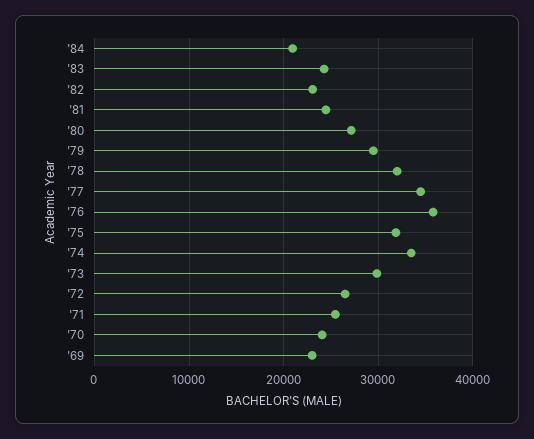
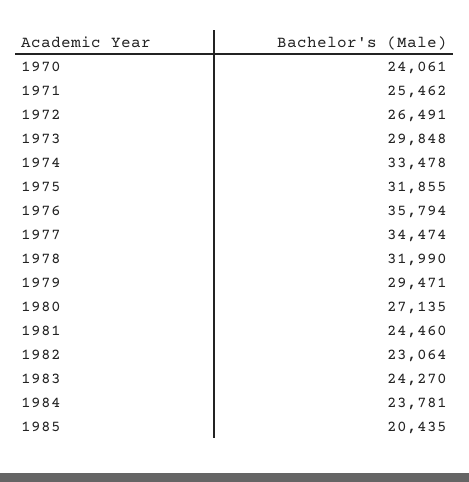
'84: 21000 -> 23781
'69: 23000 -> none
1985: none -> 20435

